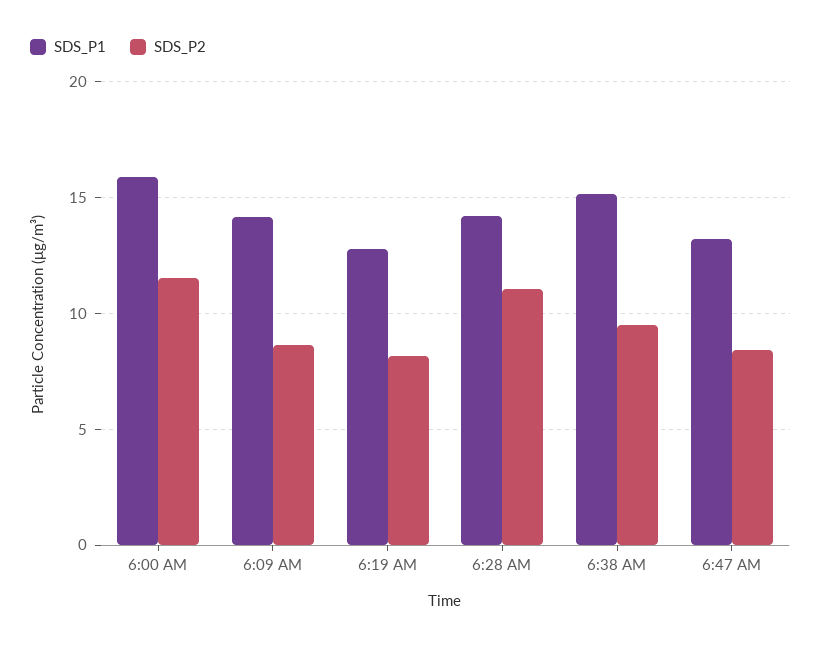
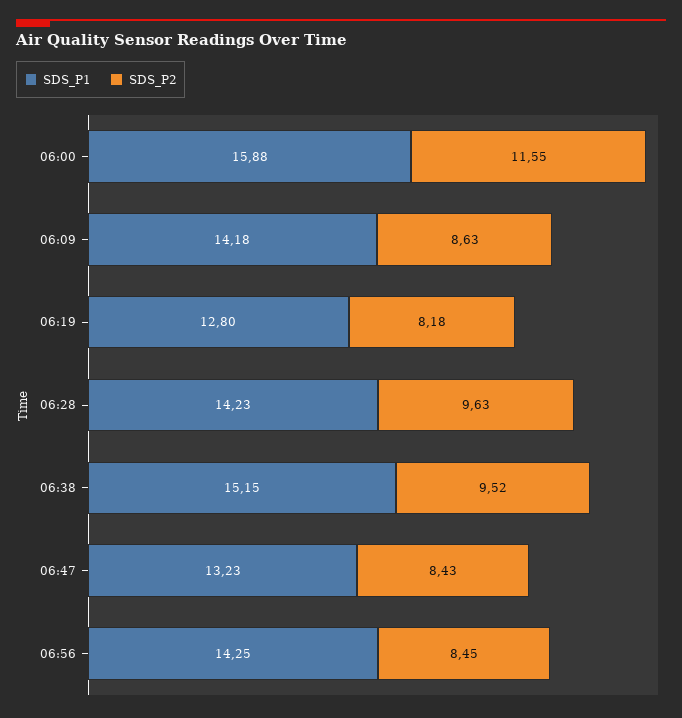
SDS_P2, 6:28 AM: 11 -> 9.63
SDS_P1, 06:56: none -> 14.25
SDS_P2, 06:56: none -> 8.45

